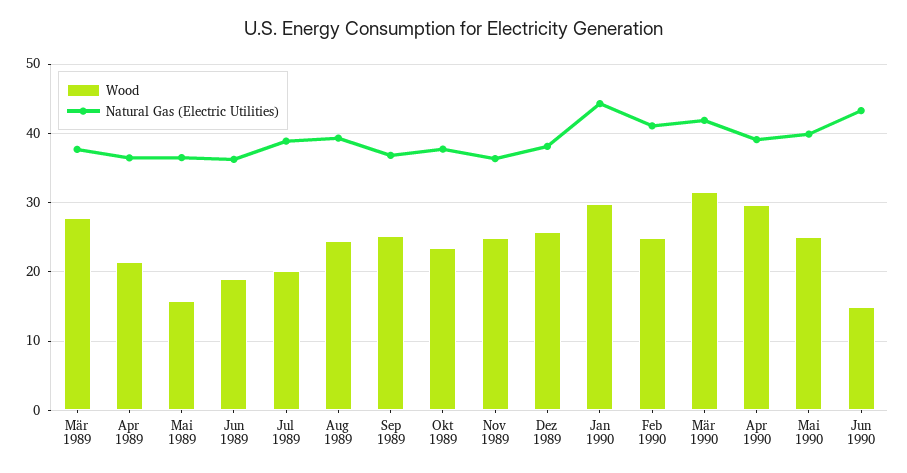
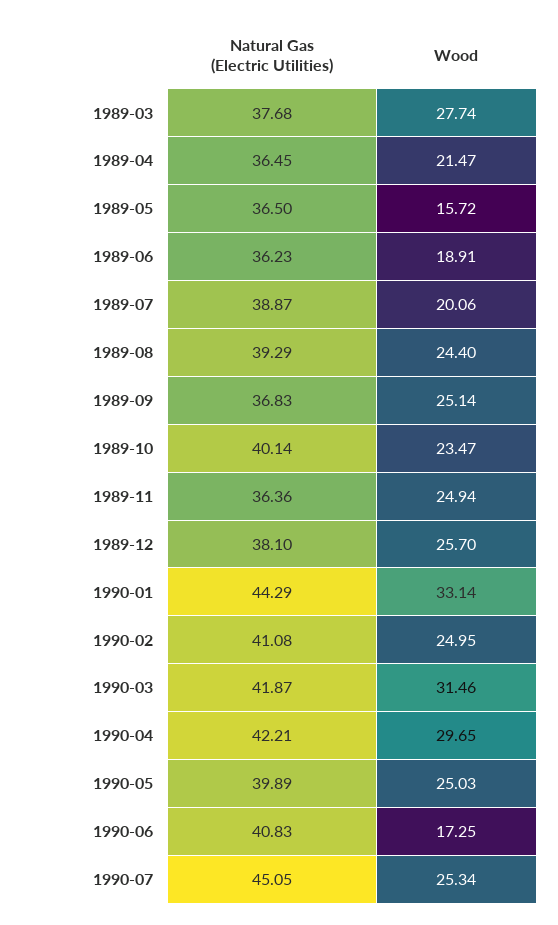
Natural Gas (Electric Utilities), Okt 1989: 38 -> 40.14
Wood, Jan 1990: 30 -> 33.14
Natural Gas (Electric Utilities), Apr 1990: 39 -> 42.21
Wood, Jun 1990: 15 -> 17.25
Natural Gas (Electric Utilities), Jun 1990: 43 -> 40.83
Natural Gas (Electric Utilities), 1990-07: none -> 45.05
Wood, 1990-07: none -> 25.34

